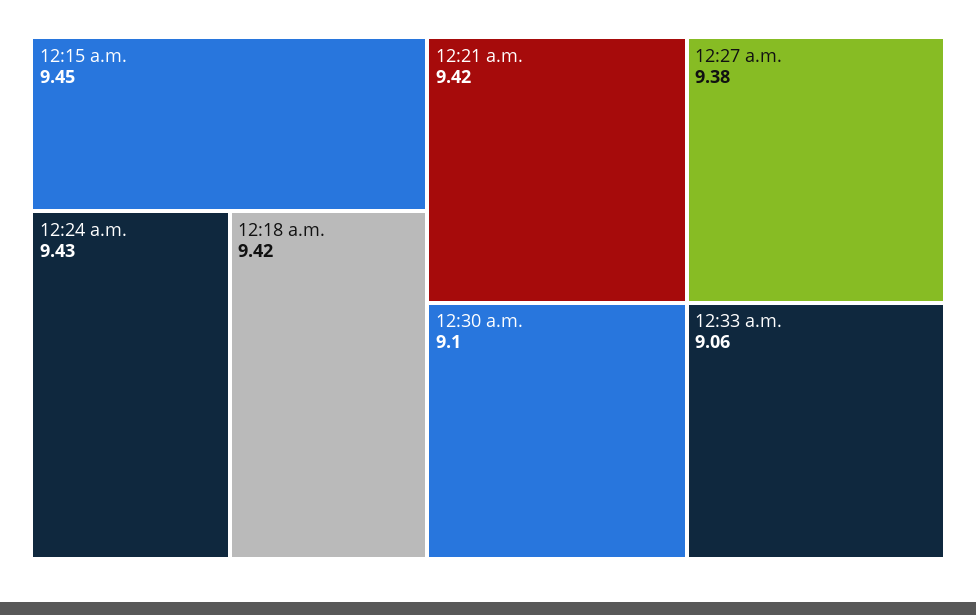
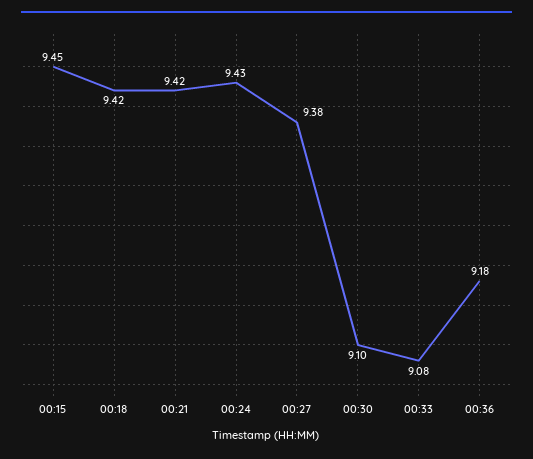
12:33 a.m.: 9.06 -> 9.08
00:36: none -> 9.18

